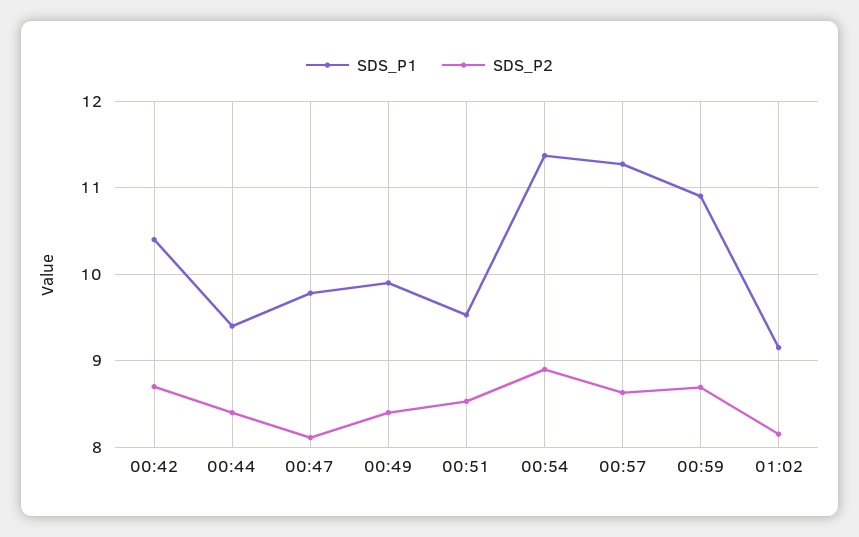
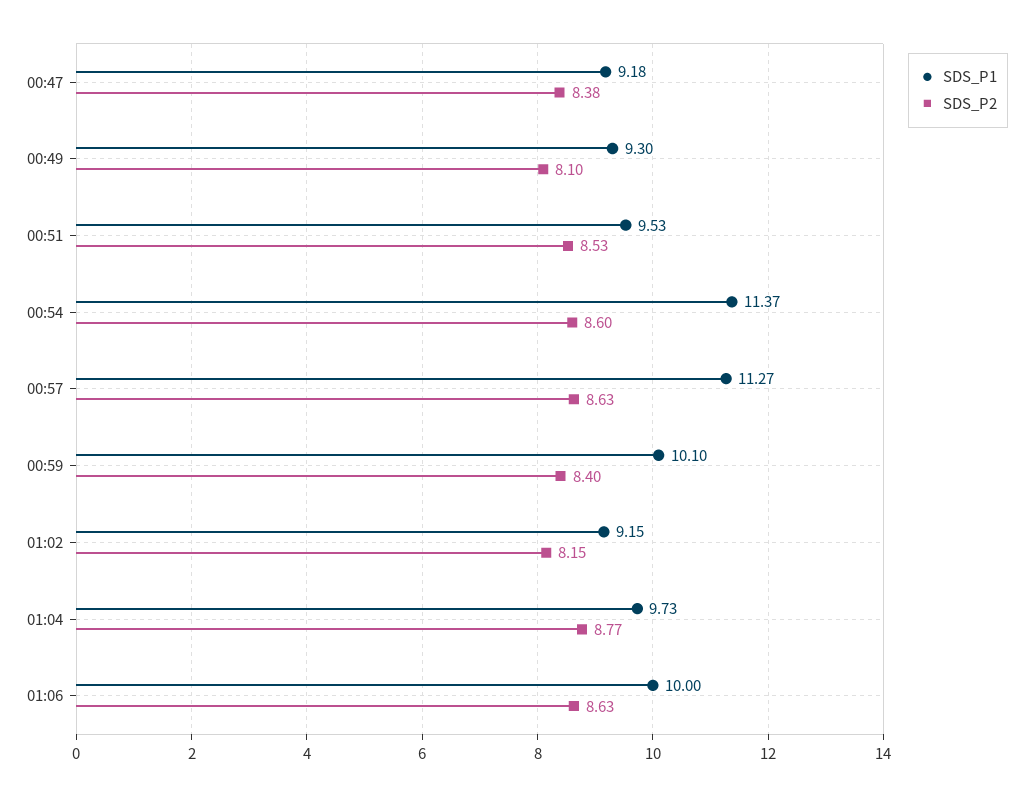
SDS_P1, 00:42: 10.4 -> none
SDS_P2, 00:42: 8.7 -> none
SDS_P1, 00:44: 9.4 -> none
SDS_P2, 00:44: 8.4 -> none
SDS_P1, 00:47: 9.8 -> 9.18
SDS_P2, 00:47: 8.1 -> 8.38
SDS_P1, 00:49: 9.9 -> 9.3
SDS_P2, 00:49: 8.4 -> 8.1
SDS_P2, 00:54: 8.9 -> 8.6
SDS_P1, 00:59: 10.9 -> 10.1
SDS_P2, 00:59: 8.7 -> 8.4
SDS_P1, 01:04: none -> 9.73
SDS_P2, 01:04: none -> 8.77
SDS_P1, 01:06: none -> 10
SDS_P2, 01:06: none -> 8.63

